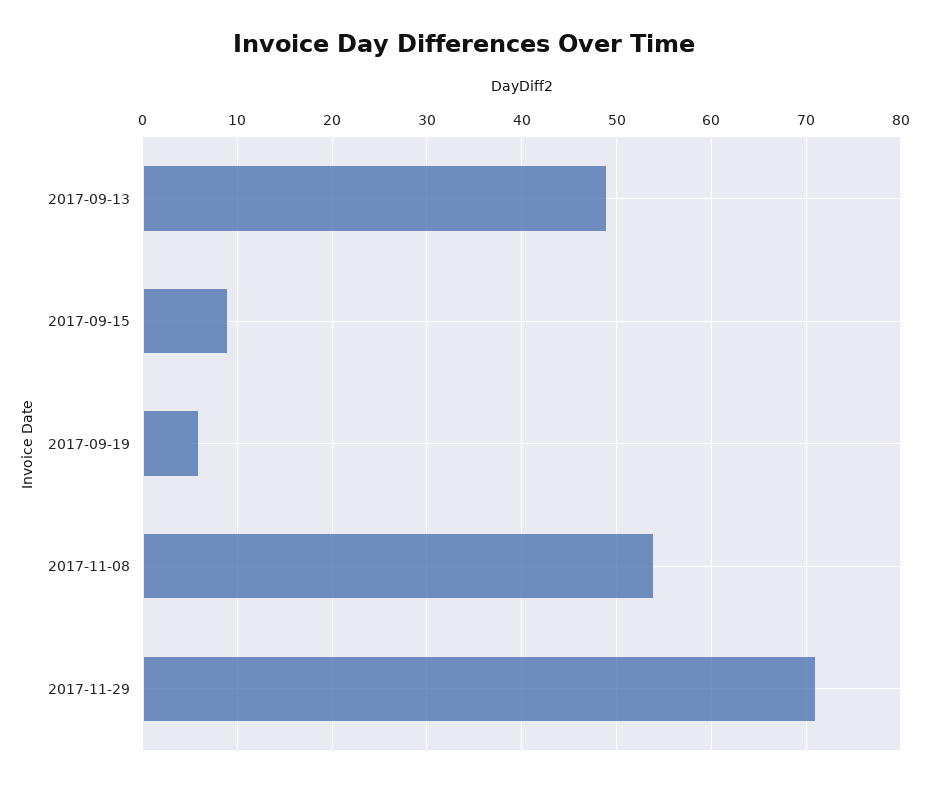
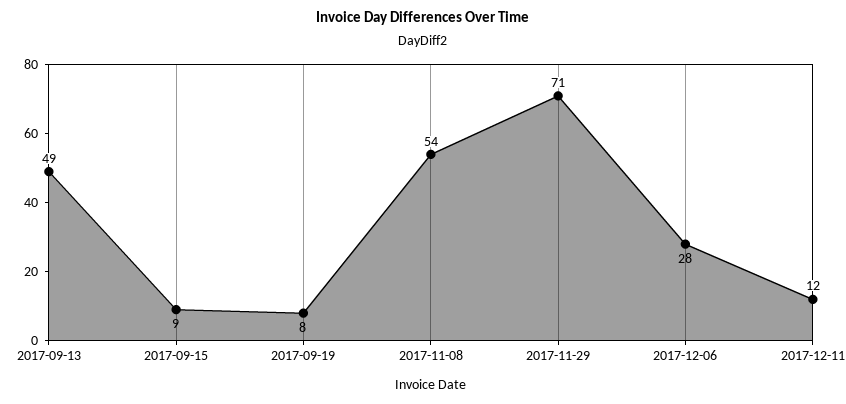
2017-09-19: 6 -> 8
2017-12-06: none -> 28
2017-12-11: none -> 12

